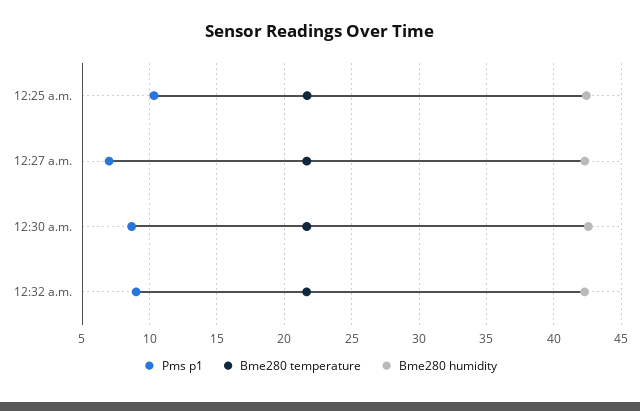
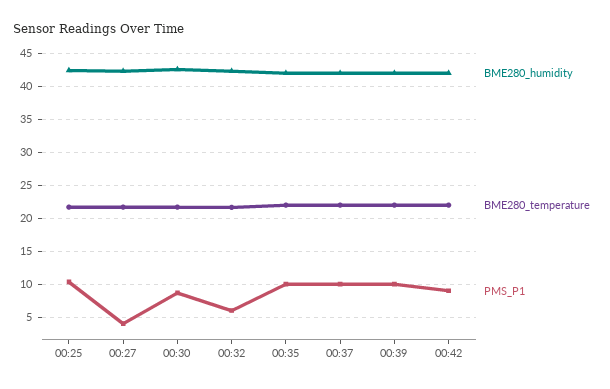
Pms p1, 12:27 a.m.: 7 -> 4
Pms p1, 12:32 a.m.: 9 -> 6
Bme280 humidity, 00:35: none -> 42
Bme280 temperature, 00:35: none -> 22
Pms p1, 00:35: none -> 10
Bme280 humidity, 00:37: none -> 42
Bme280 temperature, 00:37: none -> 22
Pms p1, 00:37: none -> 10
Bme280 humidity, 00:39: none -> 42
Bme280 temperature, 00:39: none -> 22
Pms p1, 00:39: none -> 10
Bme280 humidity, 00:42: none -> 42
Bme280 temperature, 00:42: none -> 22
Pms p1, 00:42: none -> 9

